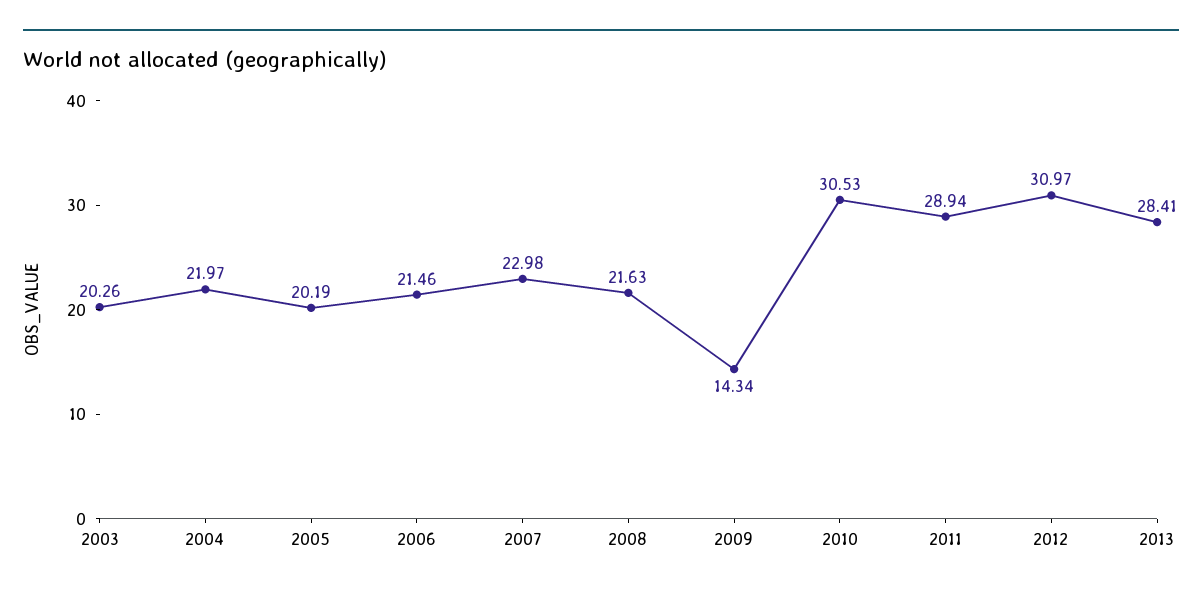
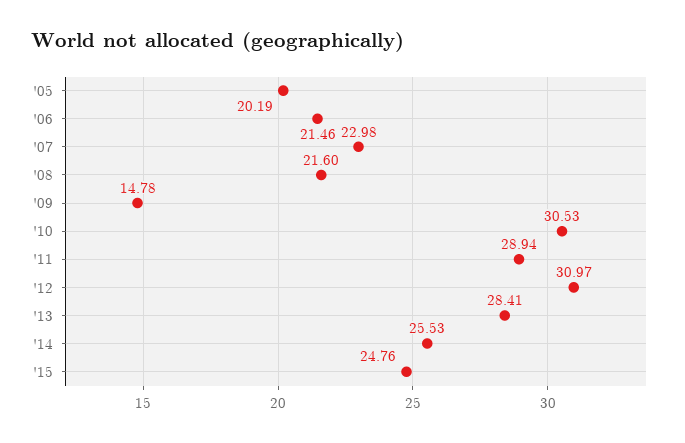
2003: 20.26 -> none
2004: 21.97 -> none
2008: 21.63 -> 21.6
2009: 14.34 -> 14.78
'14: none -> 25.53
'15: none -> 24.76

